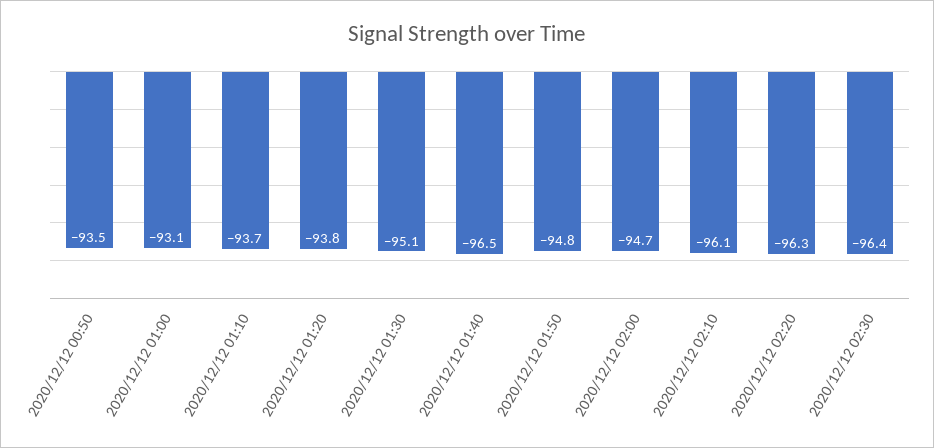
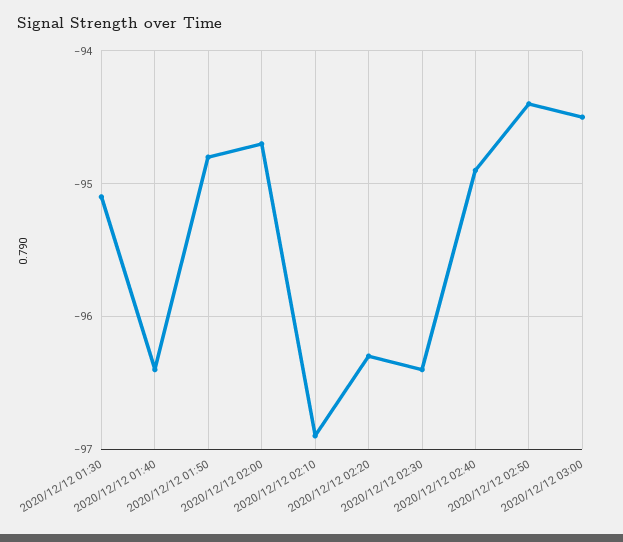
2020/12/12 00:50: -93.5 -> none
2020/12/12 01:00: -93.1 -> none
2020/12/12 01:10: -93.7 -> none
2020/12/12 01:20: -93.8 -> none
2020/12/12 01:40: -96.5 -> -96.4
2020/12/12 02:10: -96.1 -> -96.9
2020/12/12 02:40: none -> -94.9
2020/12/12 02:50: none -> -94.4
2020/12/12 03:00: none -> -94.5

